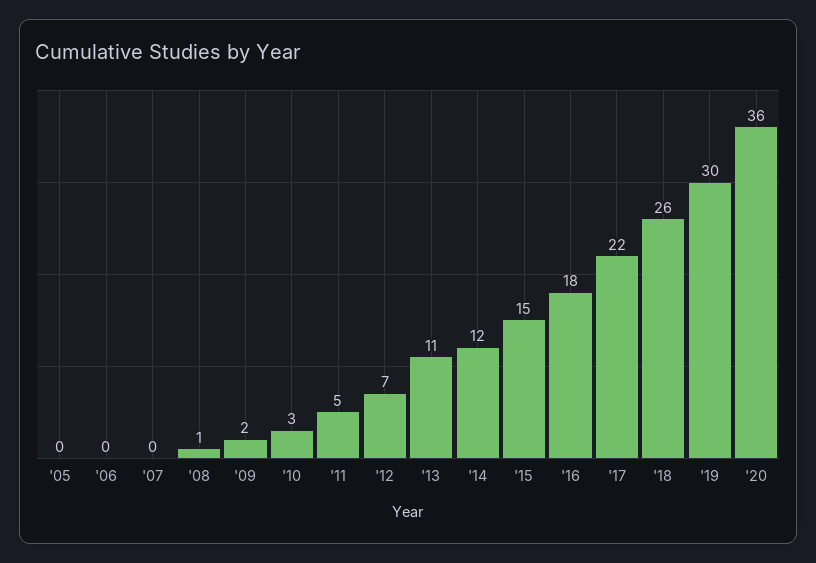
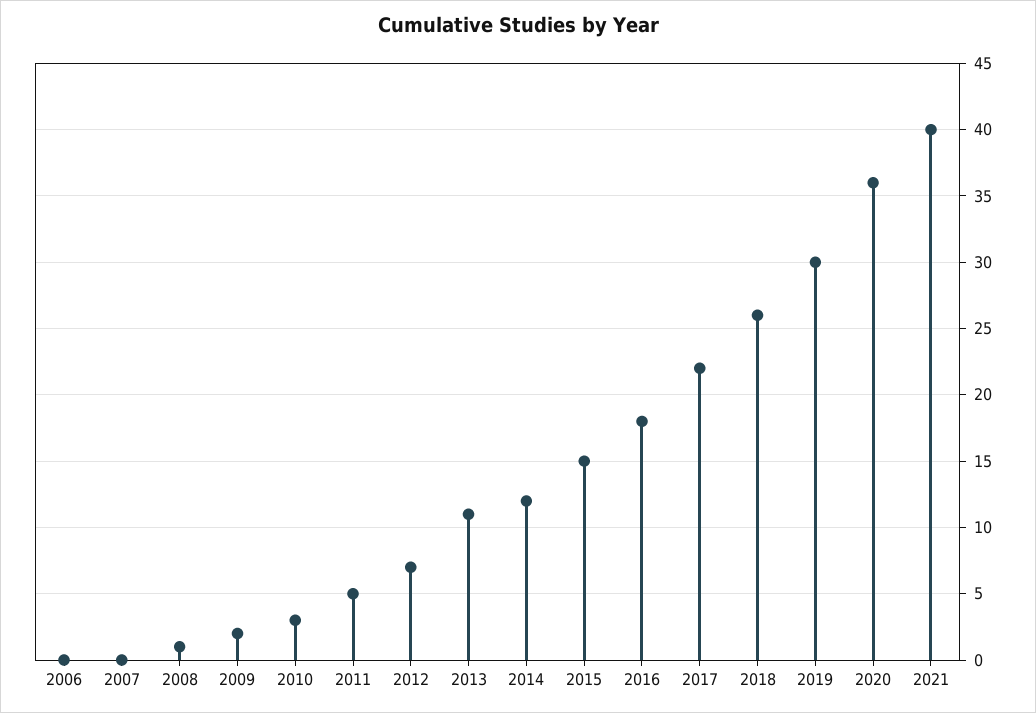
'05: 0 -> none
2021: none -> 40

